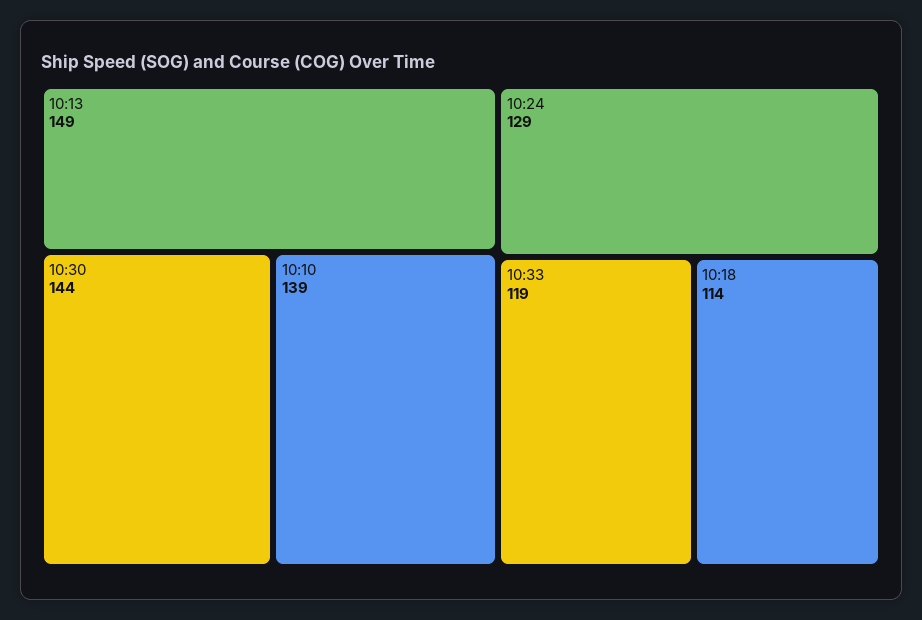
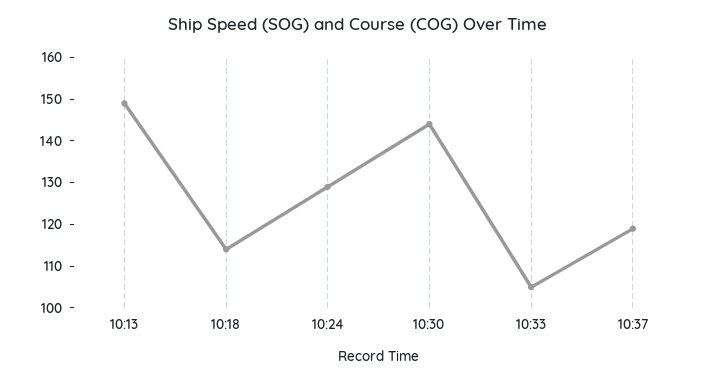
10:10: 139 -> none
10:33: 119 -> 105
10:37: none -> 120

